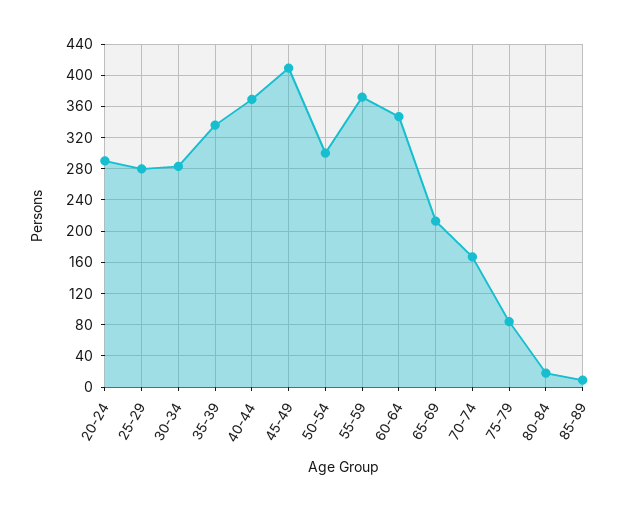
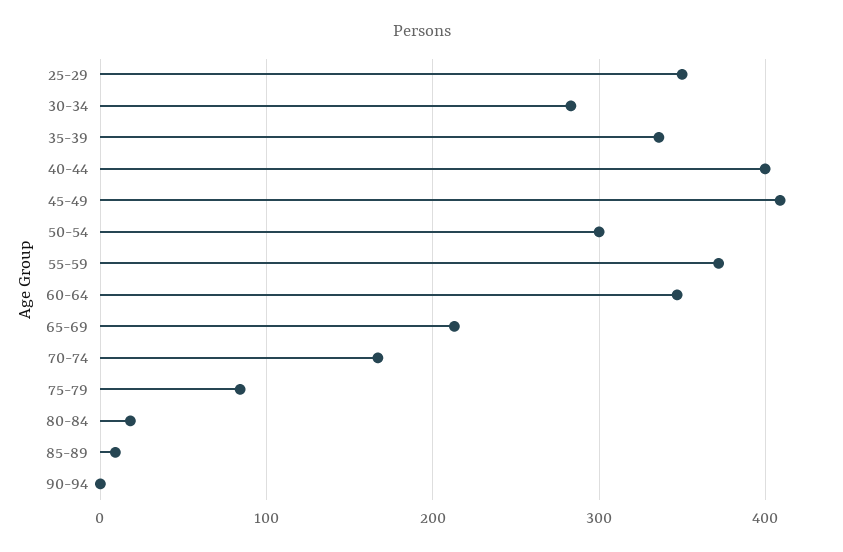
20-24: 290 -> none
25-29: 280 -> 350
40-44: 370 -> 400
90-94: none -> 0

